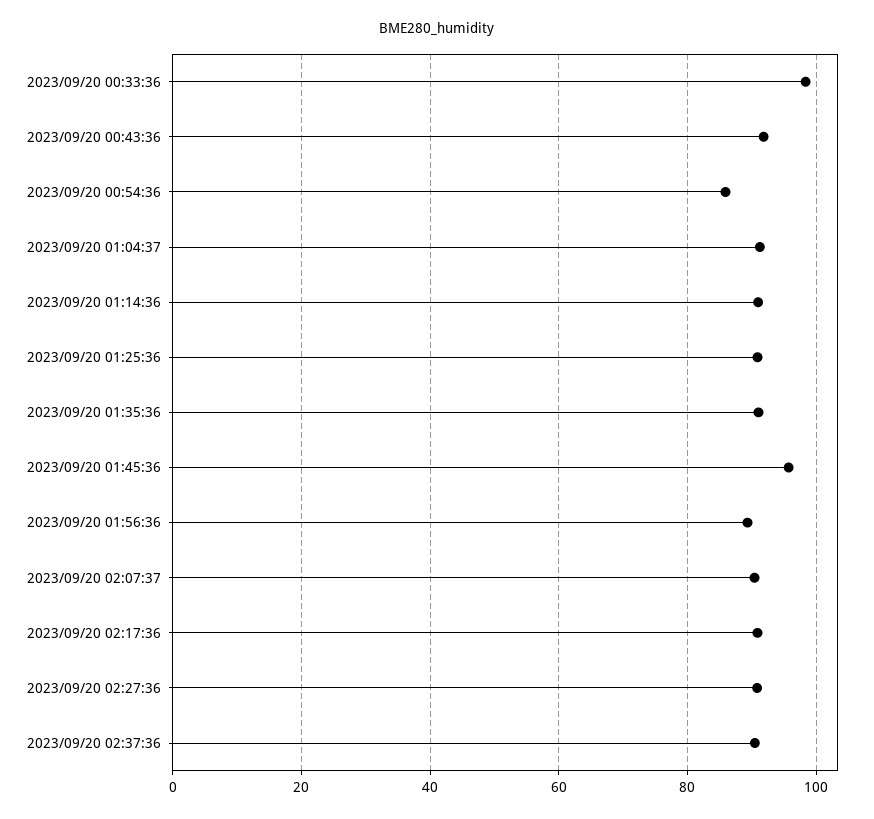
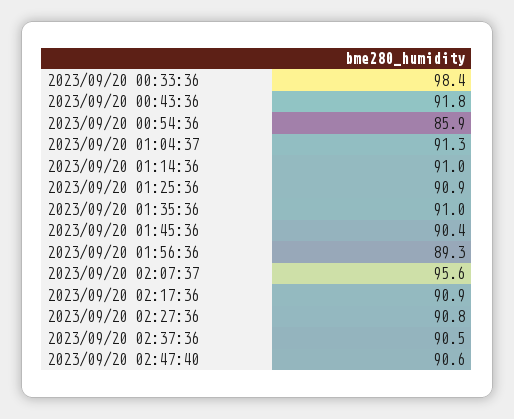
2023/09/20 01:45:36: 96 -> 90.4
2023/09/20 02:07:37: 90 -> 95.6
2023/09/20 02:47:40: none -> 90.6

